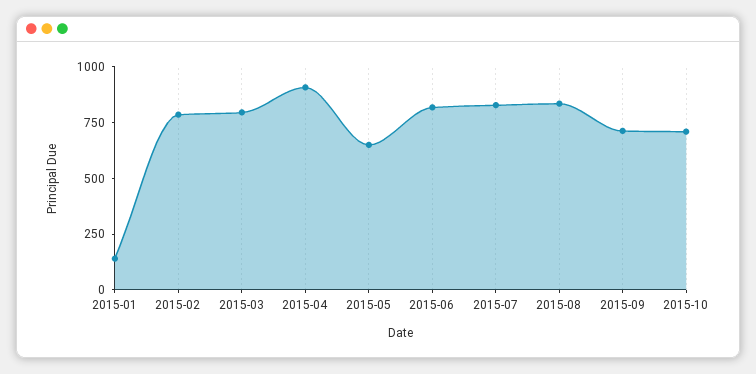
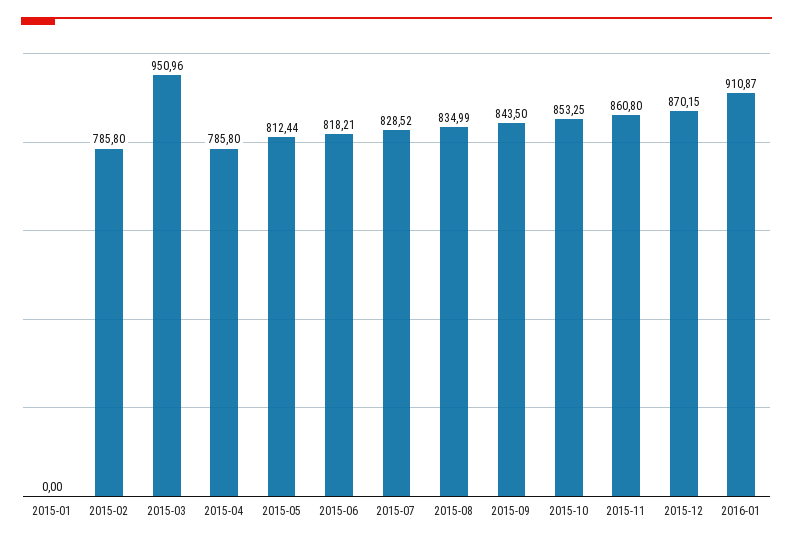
2015-01: 150 -> 0
2015-03: 800 -> 950.96
2015-04: 900 -> 785.8
2015-05: 650 -> 812.44
2015-09: 700 -> 843.5
2015-10: 700 -> 853.25
2015-11: none -> 860.8
2015-12: none -> 870.15
2016-01: none -> 910.87

